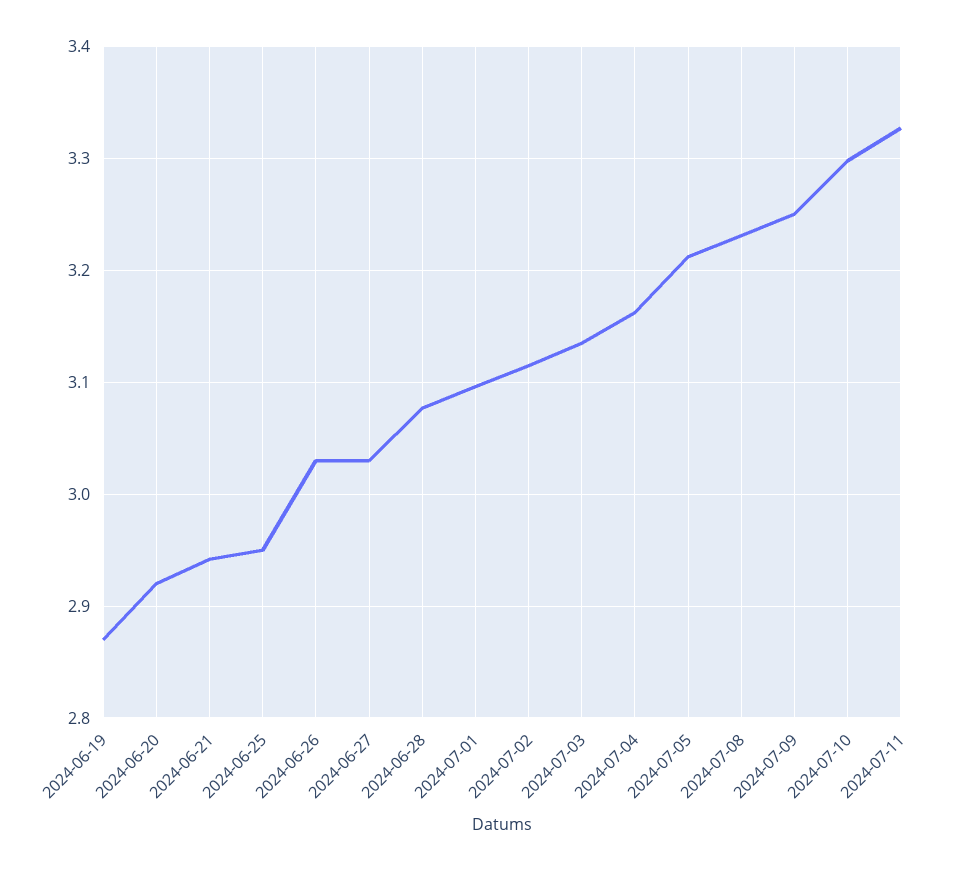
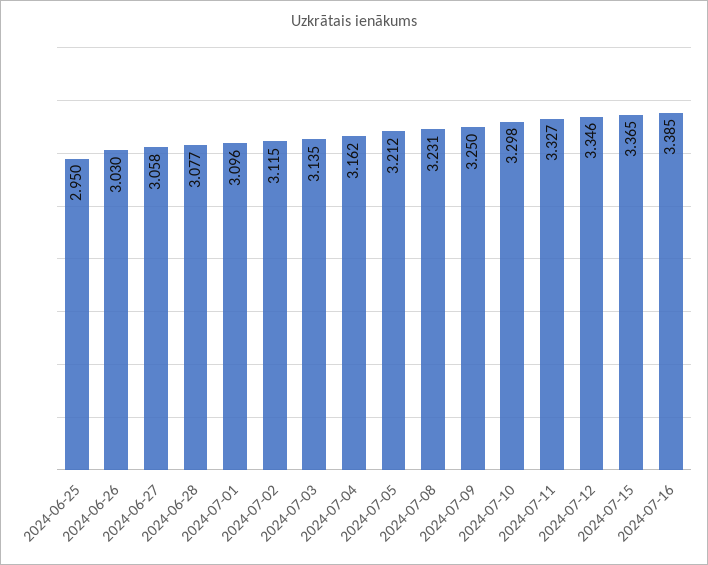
2024-06-19: 2.87 -> none
2024-06-20: 2.92 -> none
2024-06-21: 2.94 -> none
2024-06-27: 3.03 -> 3.058
2024-07-12: none -> 3.346
2024-07-15: none -> 3.365
2024-07-16: none -> 3.385

